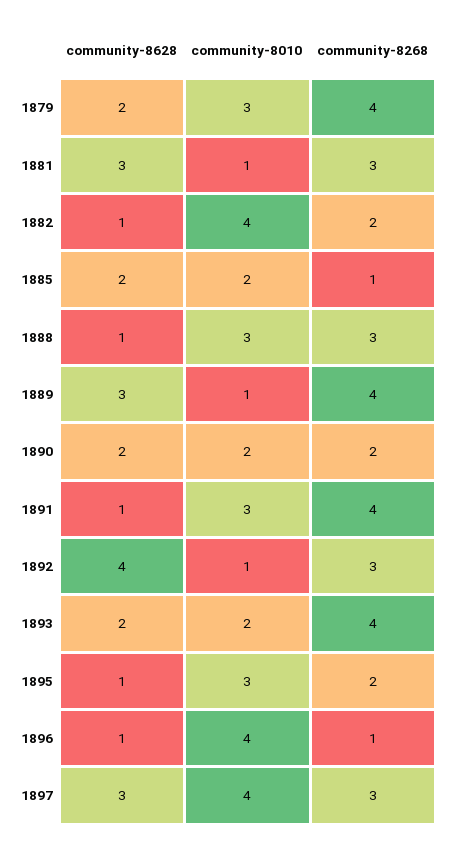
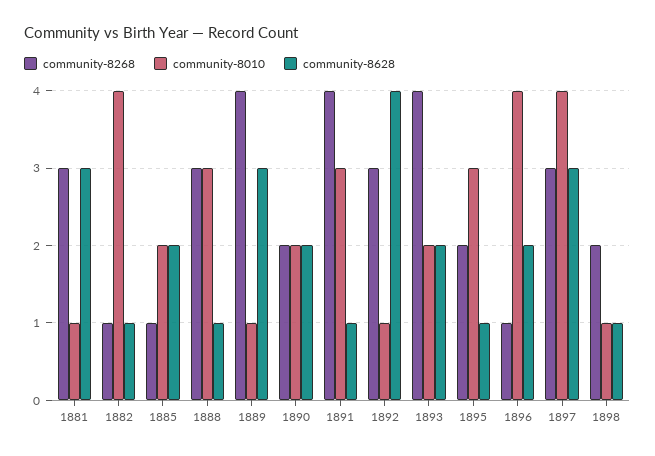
community-8628, 1879: 2 -> none
community-8010, 1879: 3 -> none
community-8268, 1879: 4 -> none
community-8268, 1882: 2 -> 1
community-8628, 1896: 1 -> 2
community-8268, 1898: none -> 2
community-8010, 1898: none -> 1
community-8628, 1898: none -> 1

